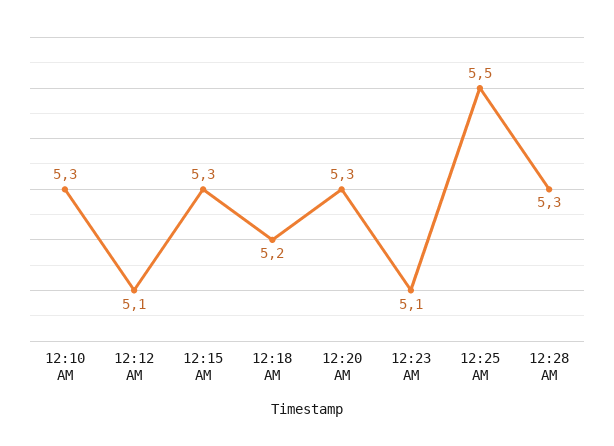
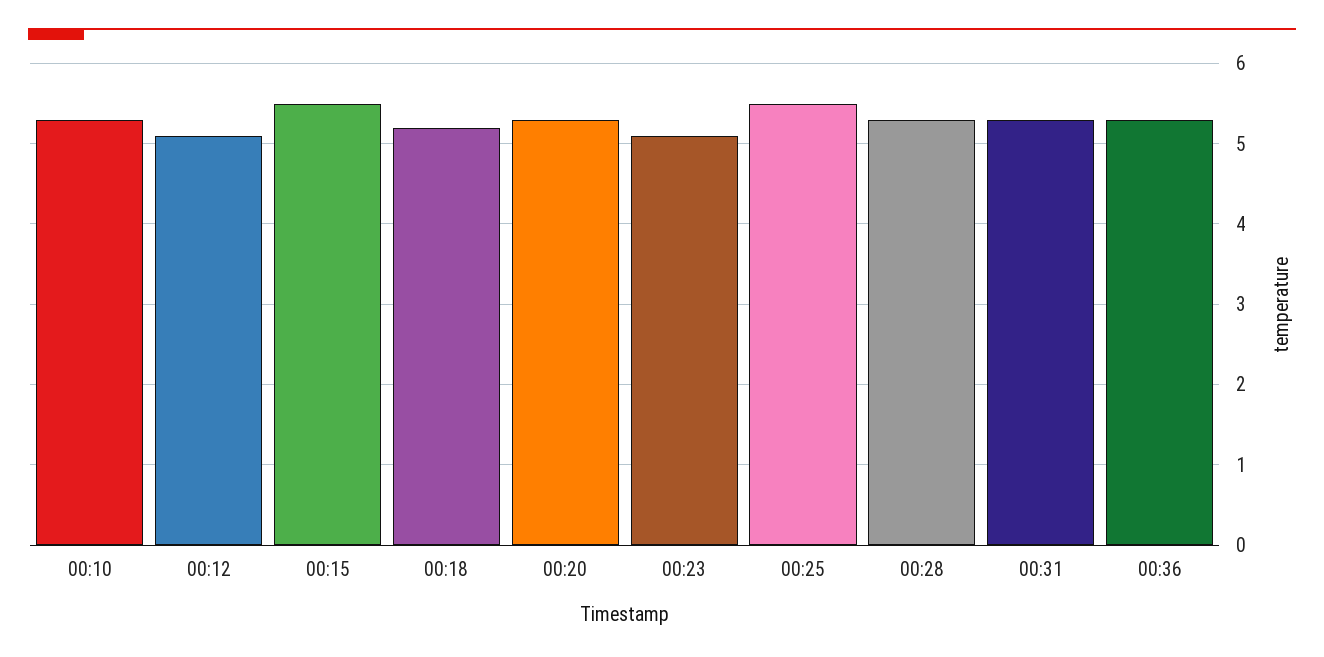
12:15 AM: 5.3 -> 5.5
00:31: none -> 5.3
00:36: none -> 5.3

